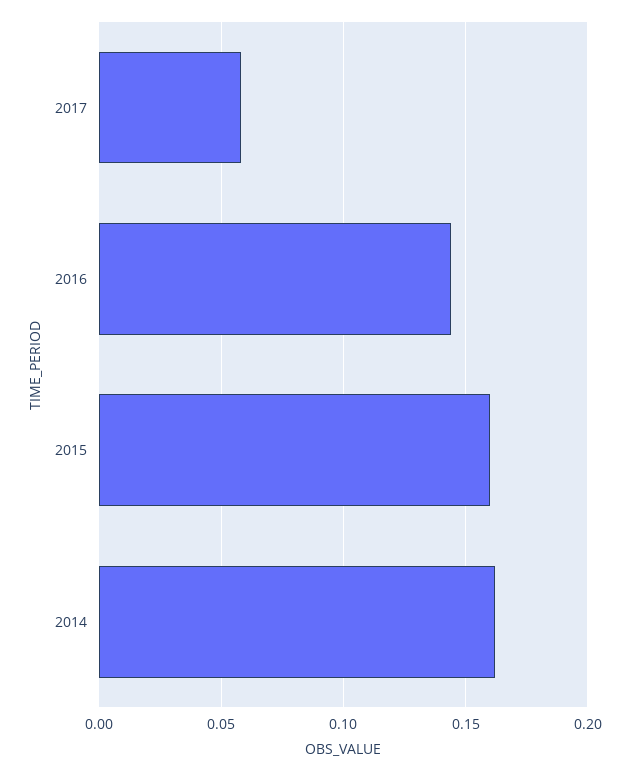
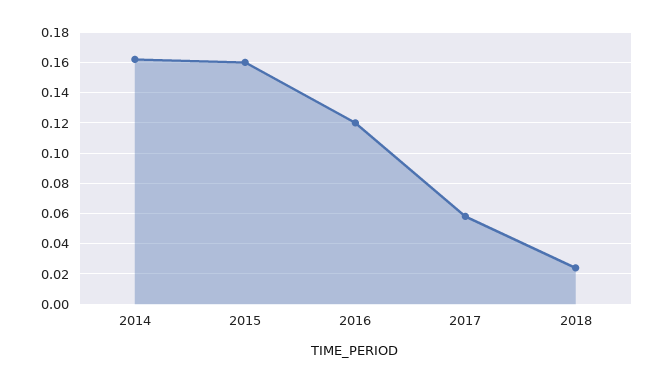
2016: 0.145 -> 0.12
2018: none -> 0.025

